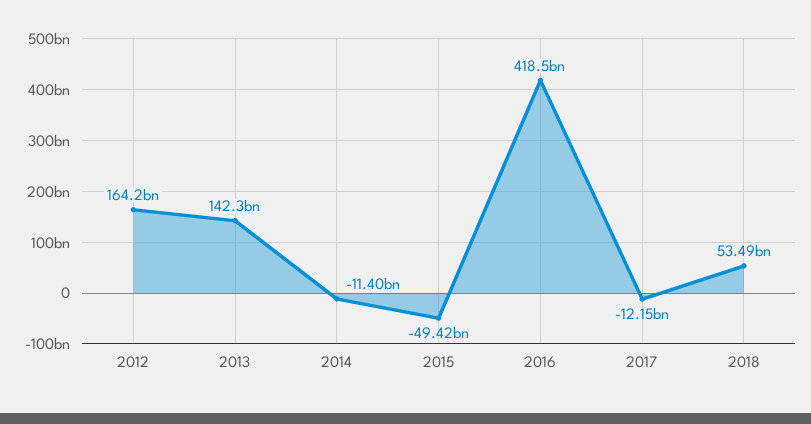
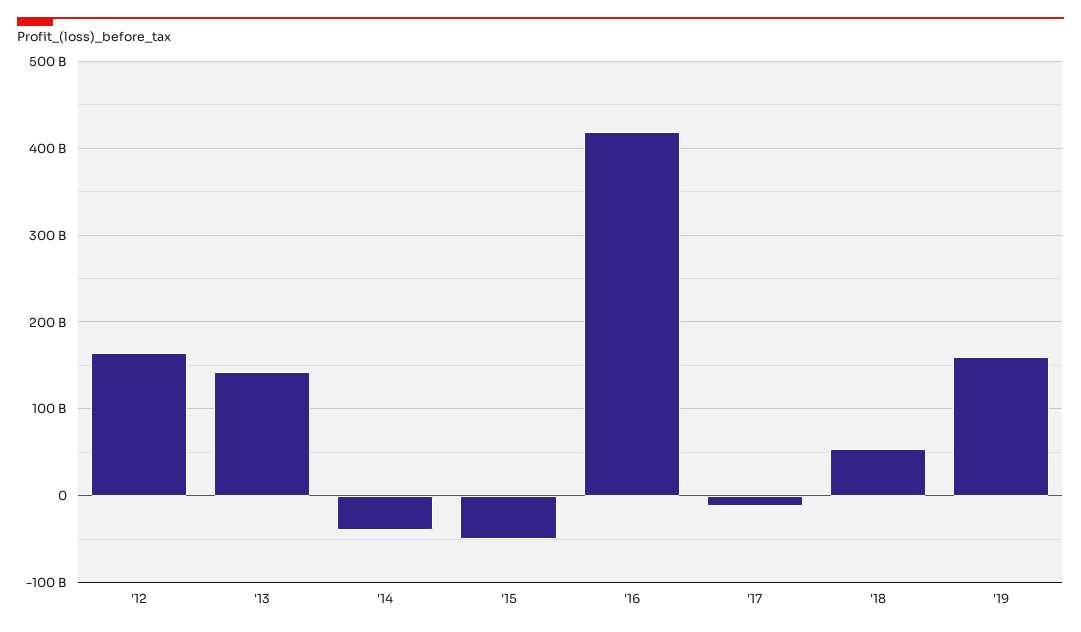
2014: -11400000000 -> -40000000000
'19: none -> 160000000000

